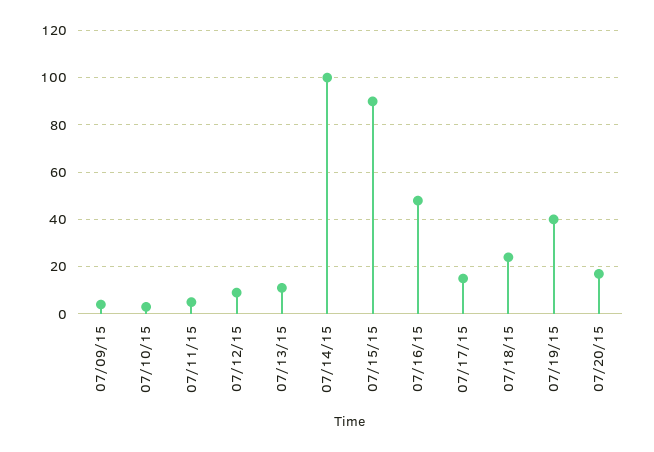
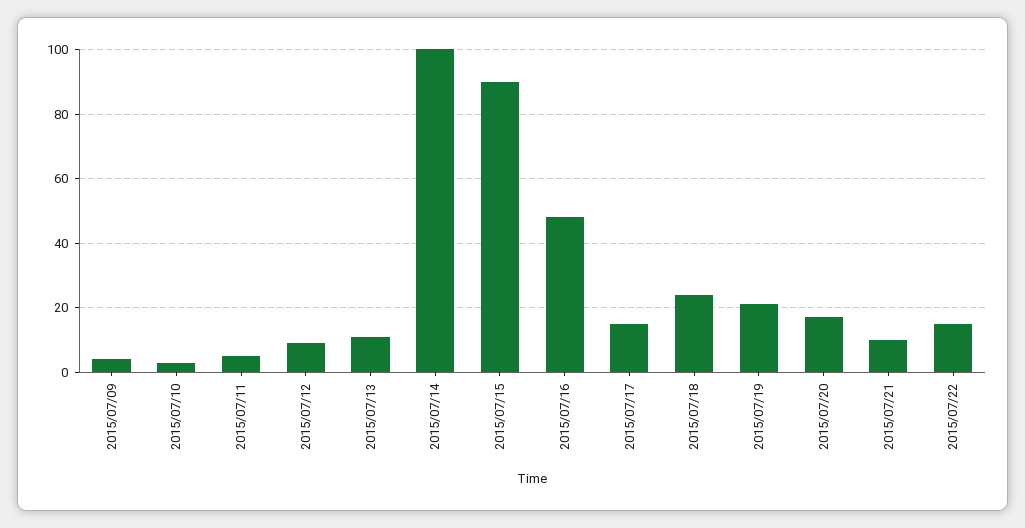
07/19/15: 40 -> 20
2015/07/21: none -> 10
2015/07/22: none -> 15

